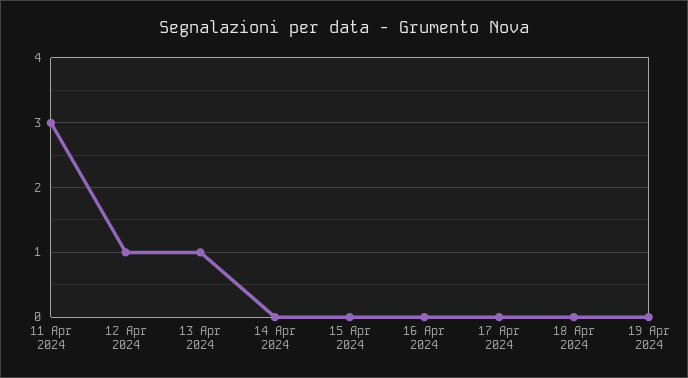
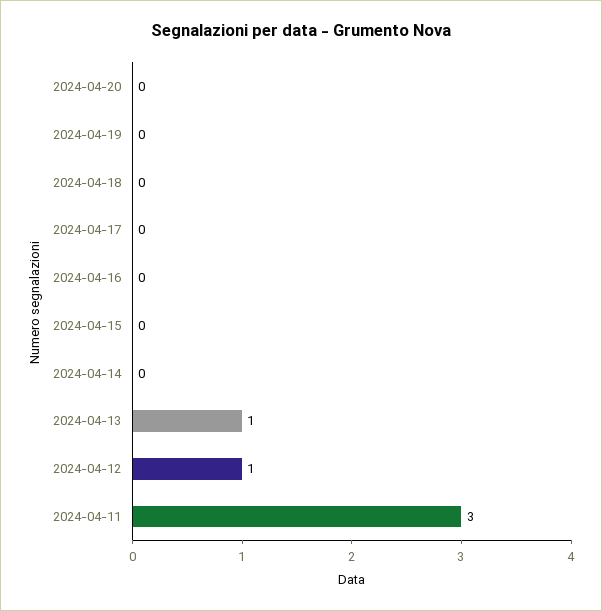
2024-04-20: none -> 0

